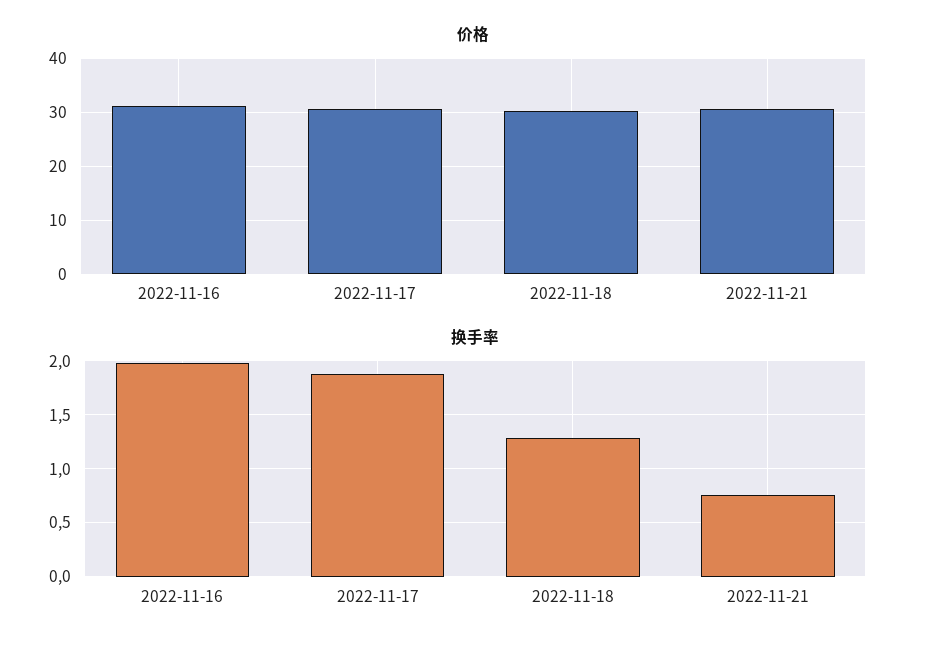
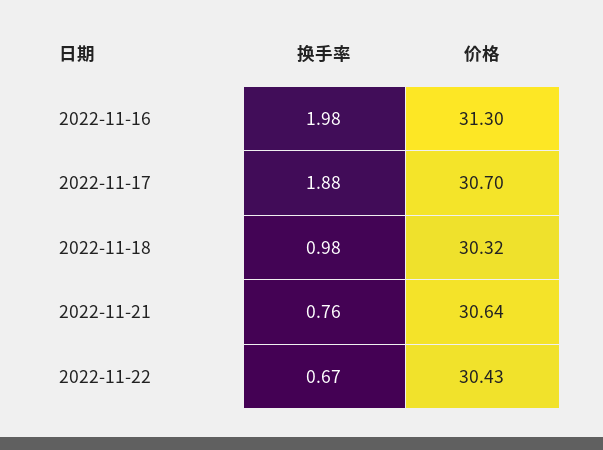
换手率, 2022-11-18: 1.3 -> 0.98
换手率, 2022-11-22: none -> 0.67
价格, 2022-11-22: none -> 30.43

